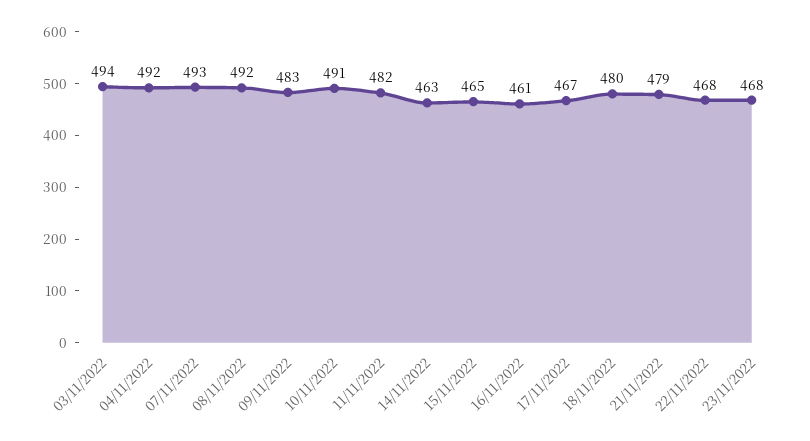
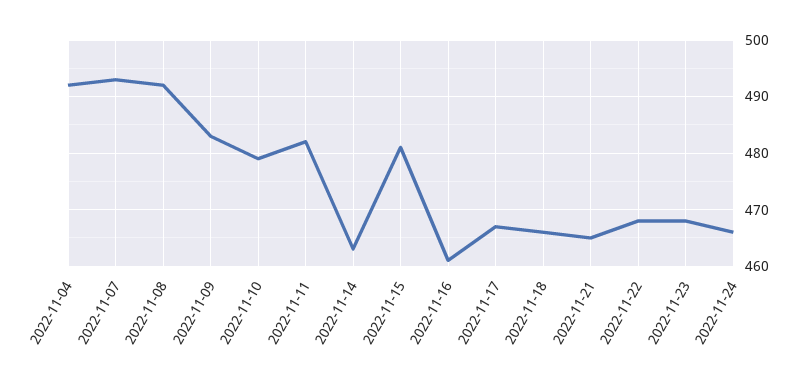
03/11/2022: 494 -> none
10/11/2022: 491 -> 480
15/11/2022: 465 -> 480
18/11/2022: 480 -> 465
21/11/2022: 479 -> 465
2022-11-24: none -> 465

